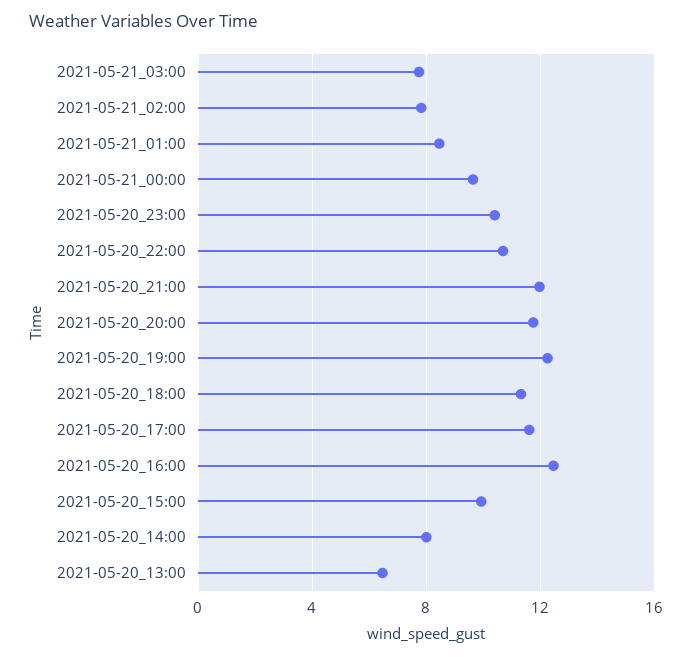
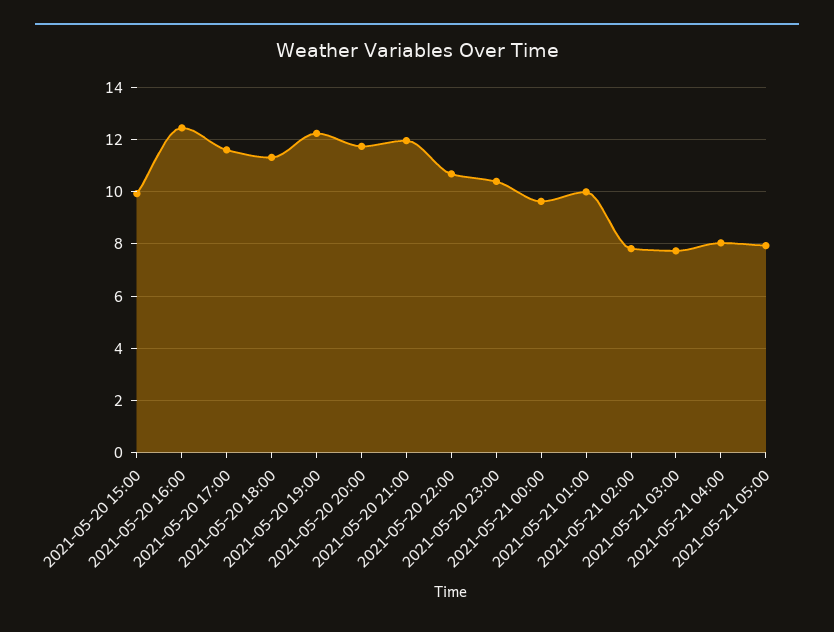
2021-05-21_01:00: 8.5 -> 10
2021-05-20_14:00: 8 -> none
2021-05-20_13:00: 6.5 -> none
2021-05-21 04:00: none -> 8
2021-05-21 05:00: none -> 8

